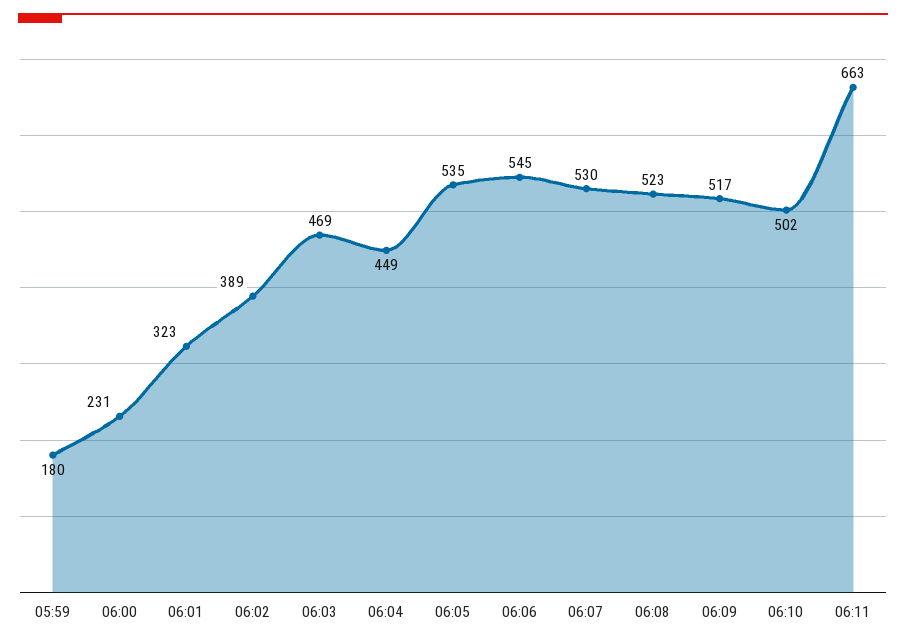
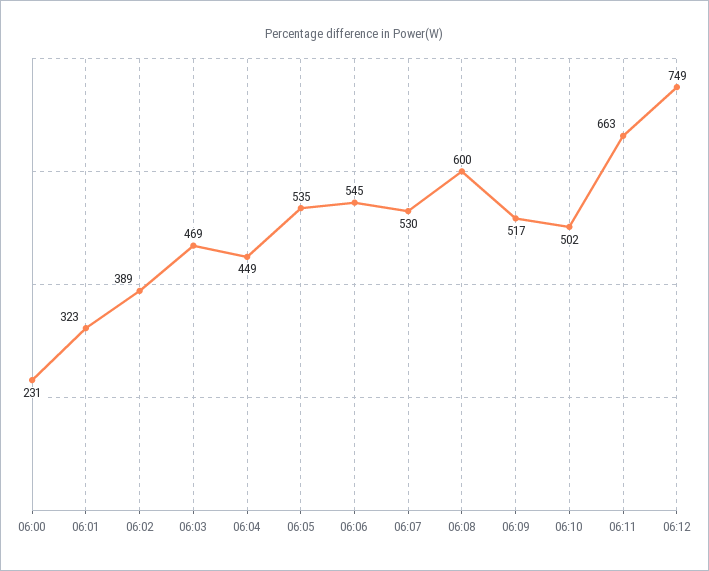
05:59: 180 -> none
06:08: 523 -> 600
06:12: none -> 749

